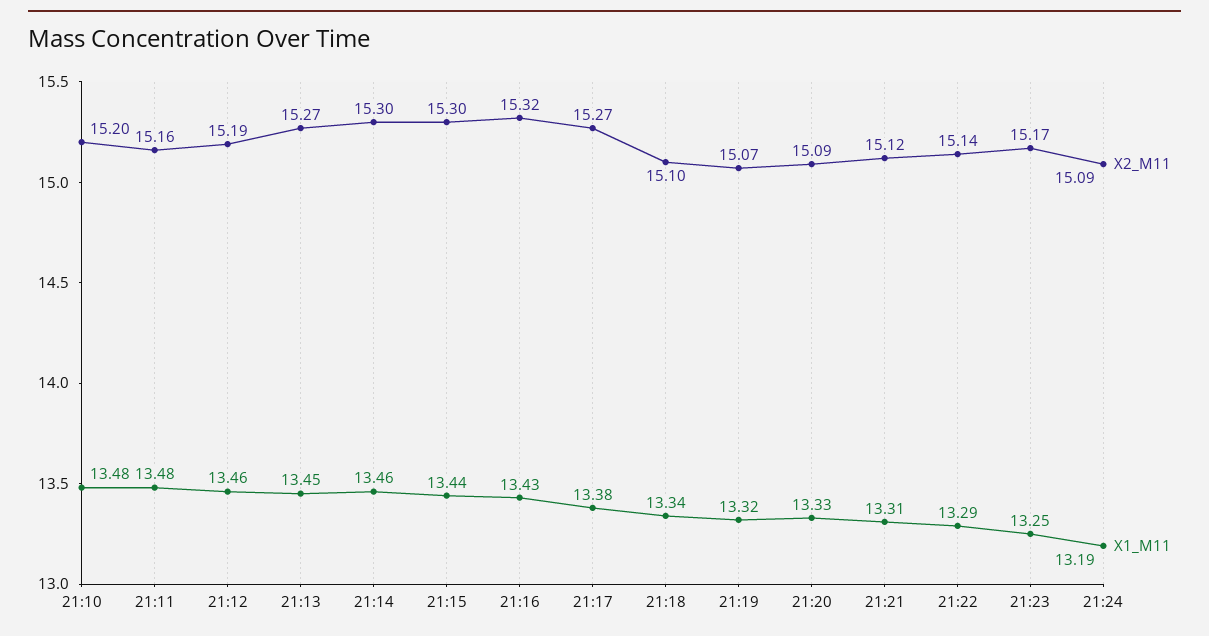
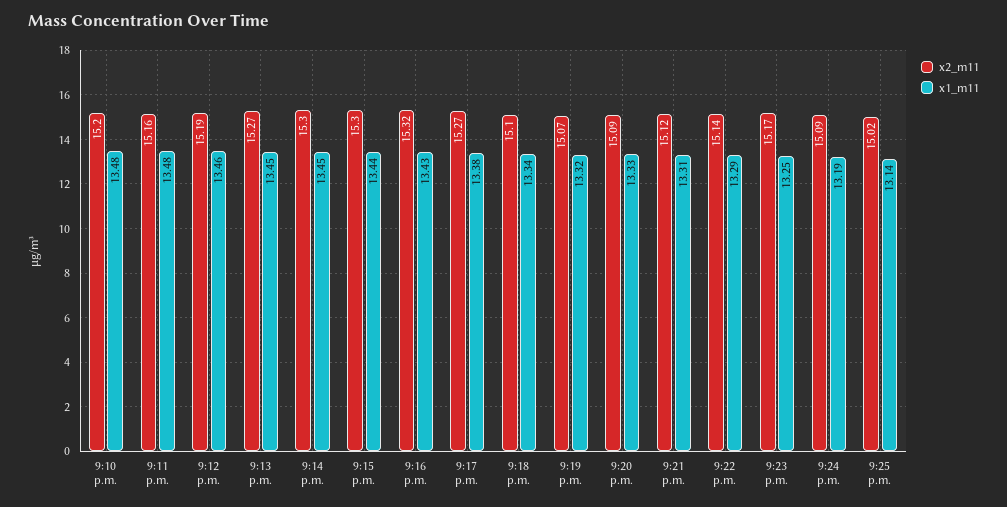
X1_M11, 21:14: 13.46 -> 13.45
X2_M11, 9:25 p.m.: none -> 15.02
X1_M11, 9:25 p.m.: none -> 13.14

